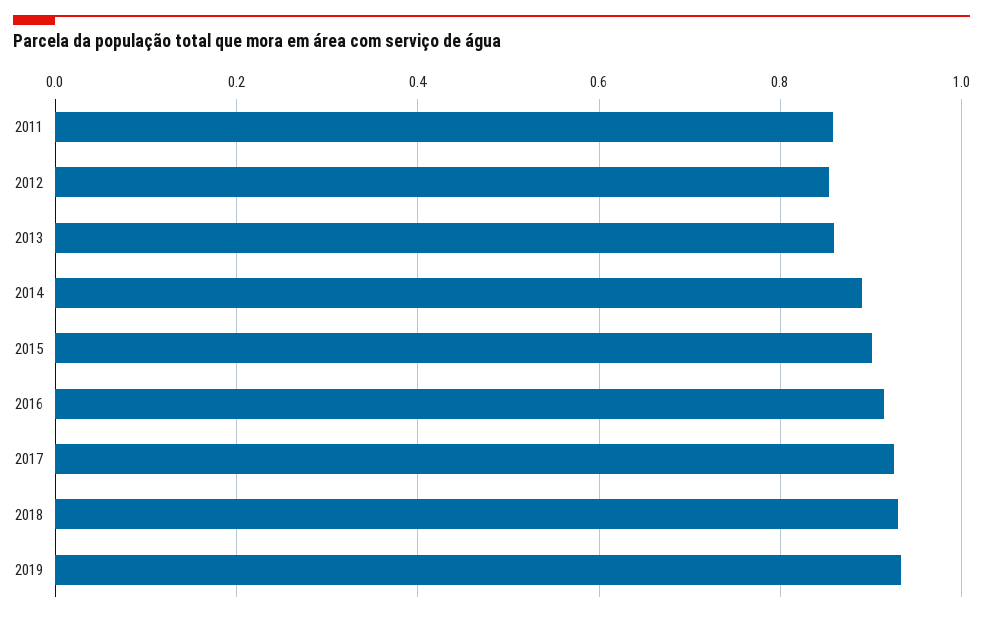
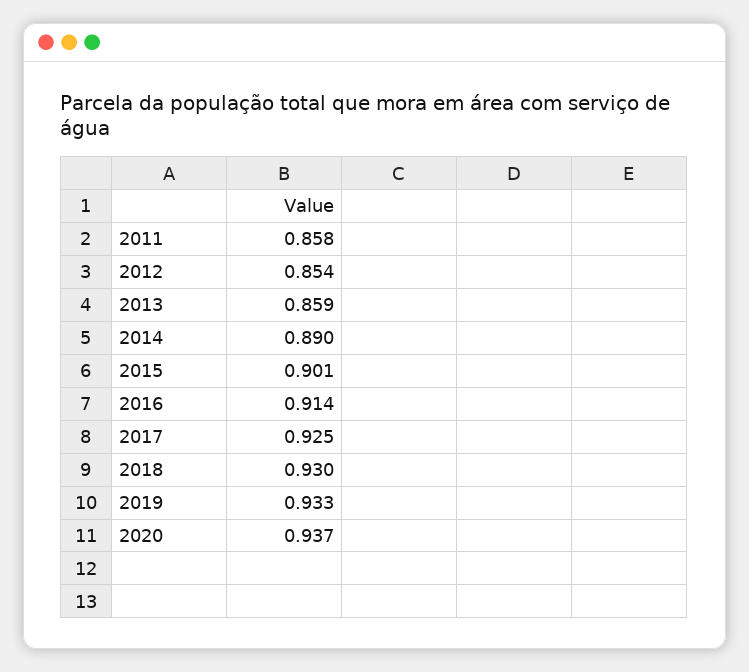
2020: none -> 0.937

